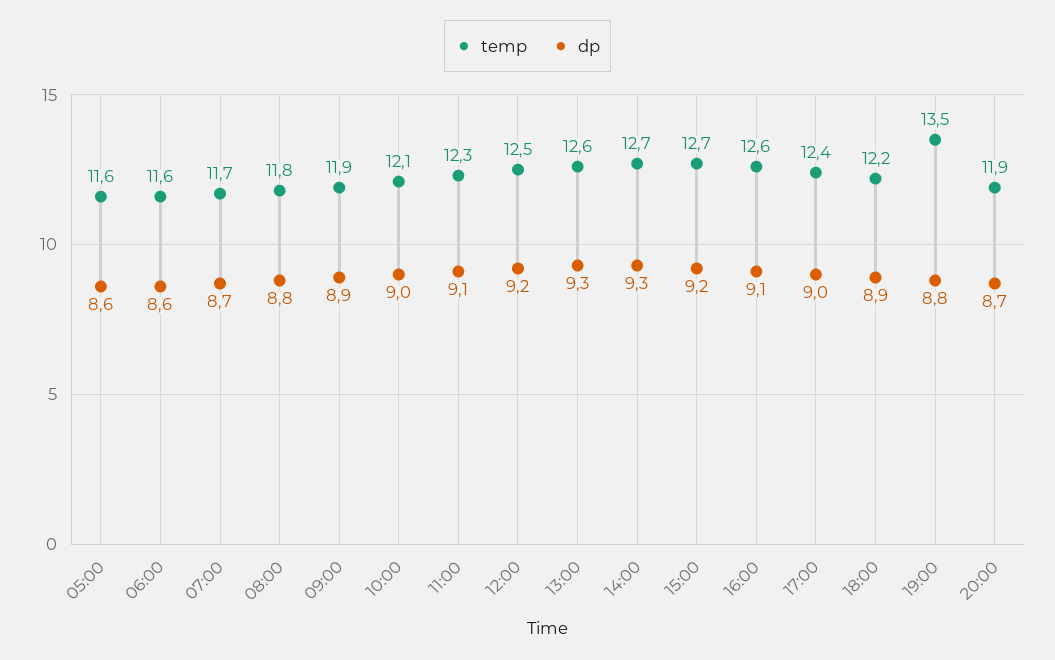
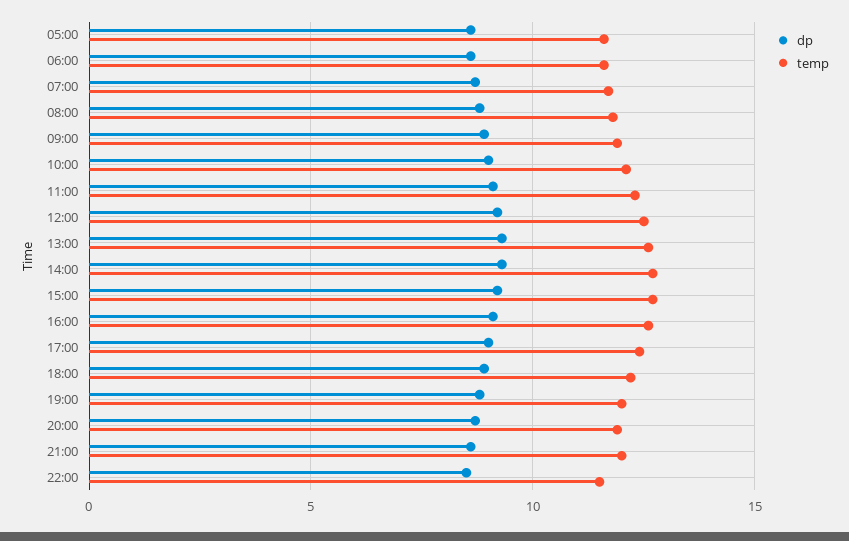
temp, 19:00: 13.5 -> 12
dp, 21:00: none -> 8.5
temp, 21:00: none -> 12
dp, 22:00: none -> 8.5
temp, 22:00: none -> 11.5

